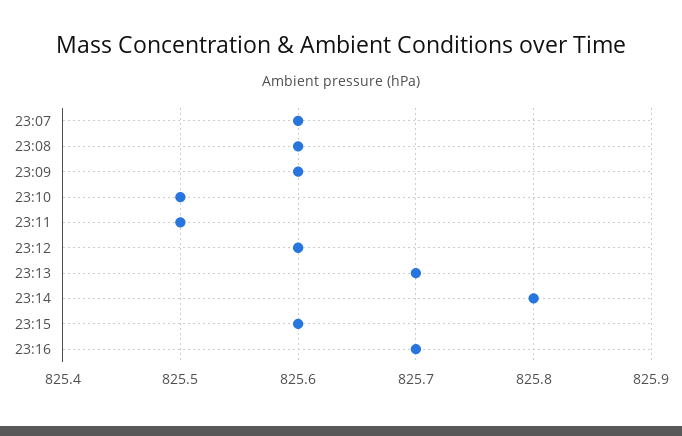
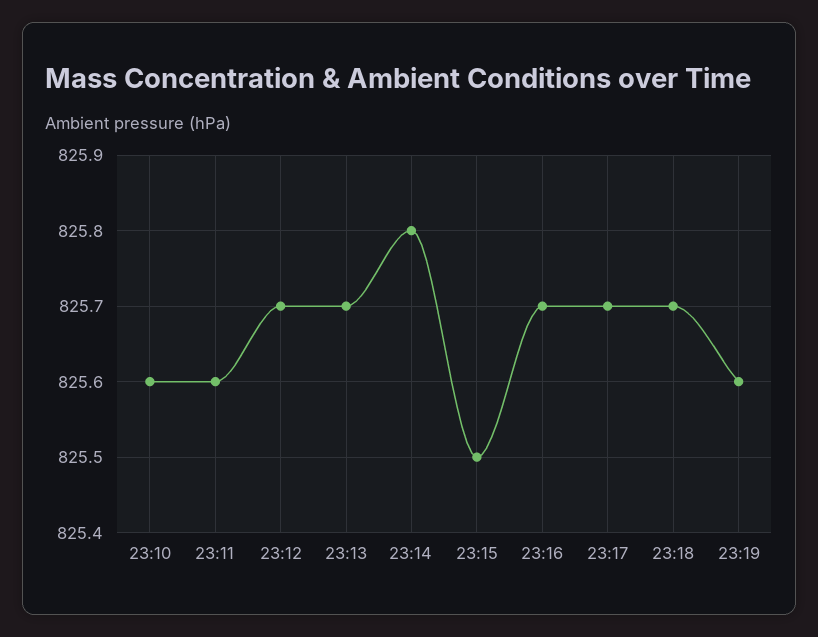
23:07: 825.6 -> none
23:08: 825.6 -> none
23:09: 825.6 -> none
23:10: 825.5 -> 825.6
23:11: 825.5 -> 825.6
23:12: 825.6 -> 825.7
23:15: 825.6 -> 825.5
23:17: none -> 825.7
23:18: none -> 825.7
23:19: none -> 825.6

